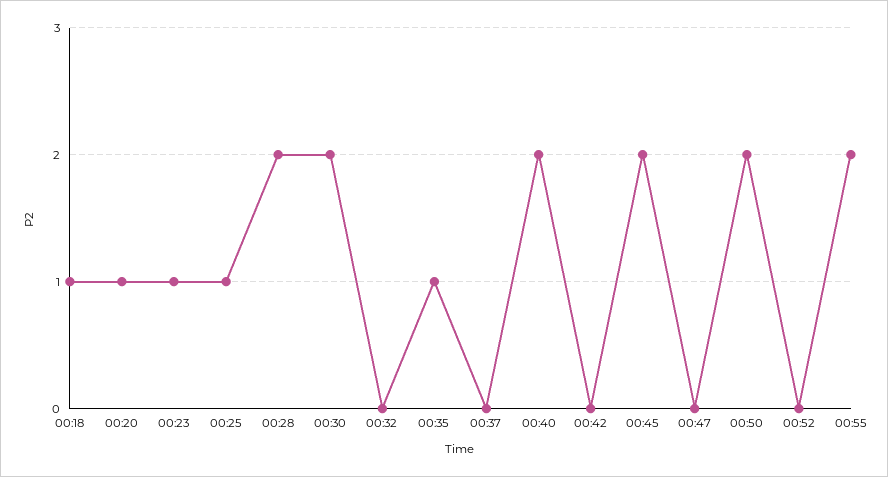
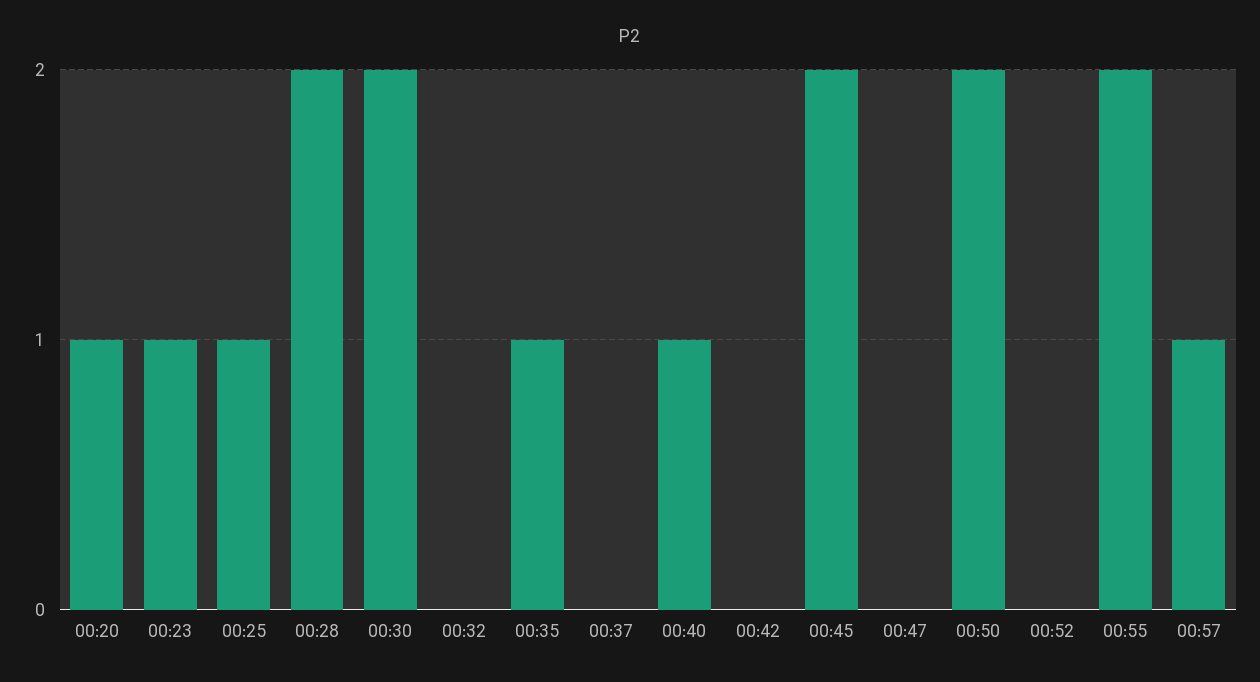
00:18: 1 -> none
00:40: 2 -> 1
00:57: none -> 1

